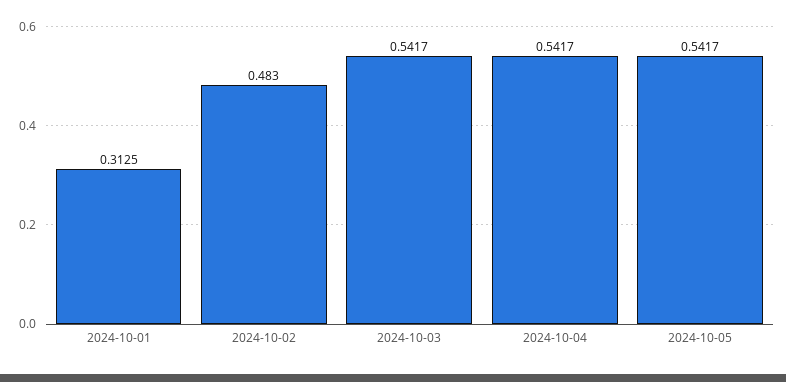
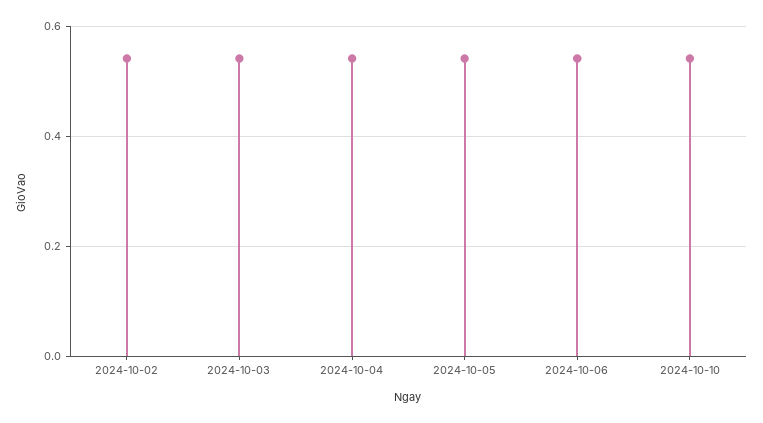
2024-10-01: 0.3125 -> none
2024-10-02: 0.483 -> 0.54
2024-10-06: none -> 0.54
2024-10-10: none -> 0.54

